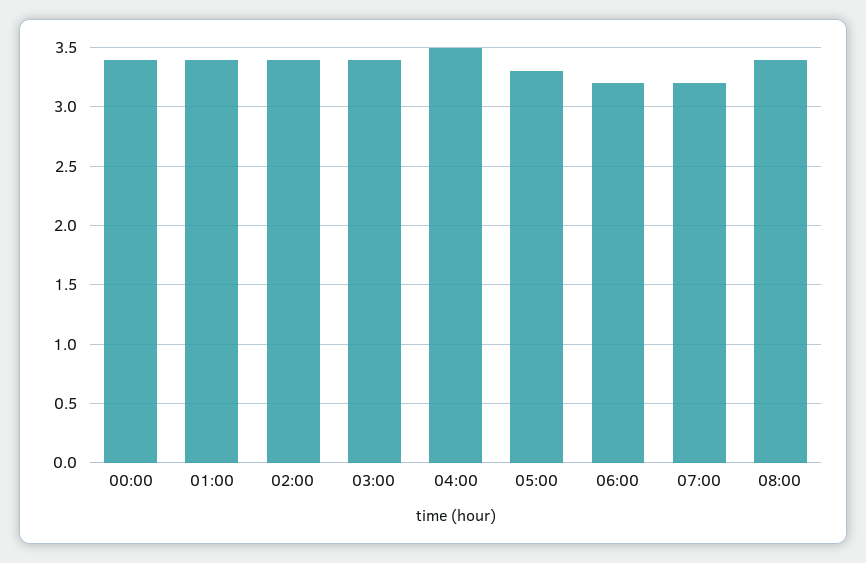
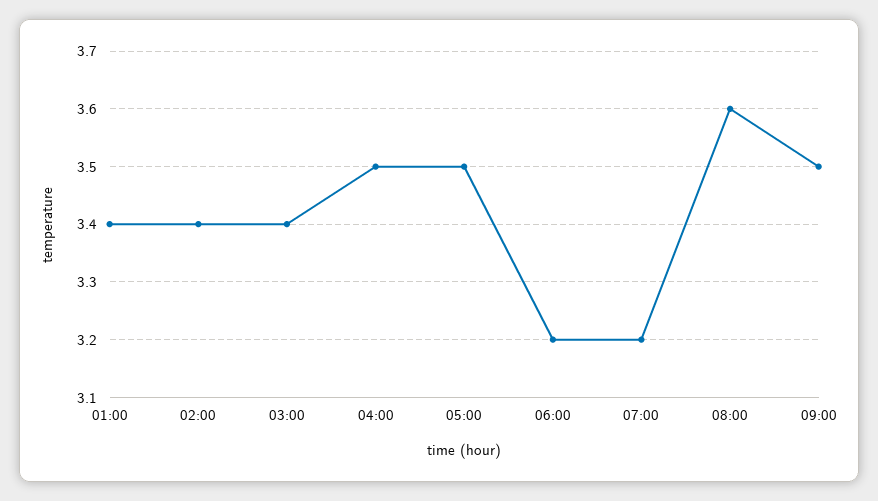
00:00: 3.4 -> none
05:00: 3.3 -> 3.5
08:00: 3.4 -> 3.6
09:00: none -> 3.5

